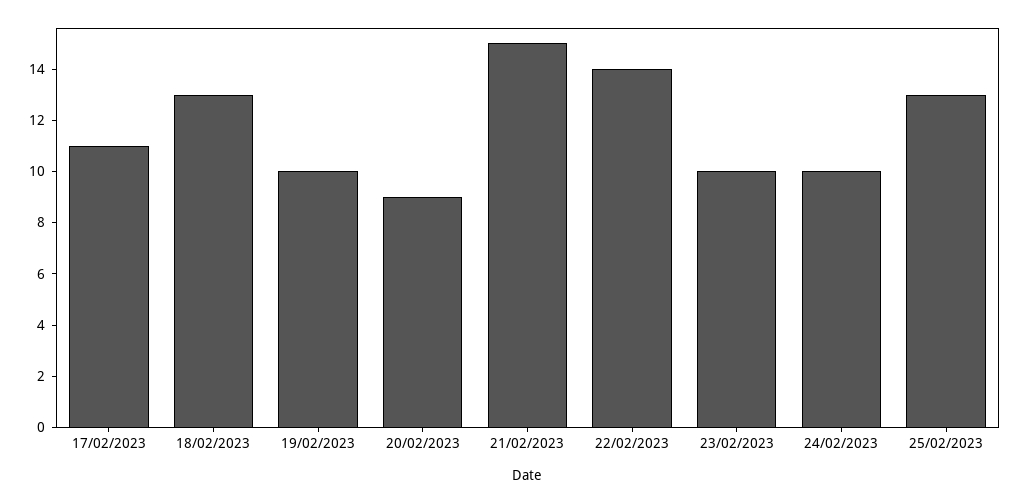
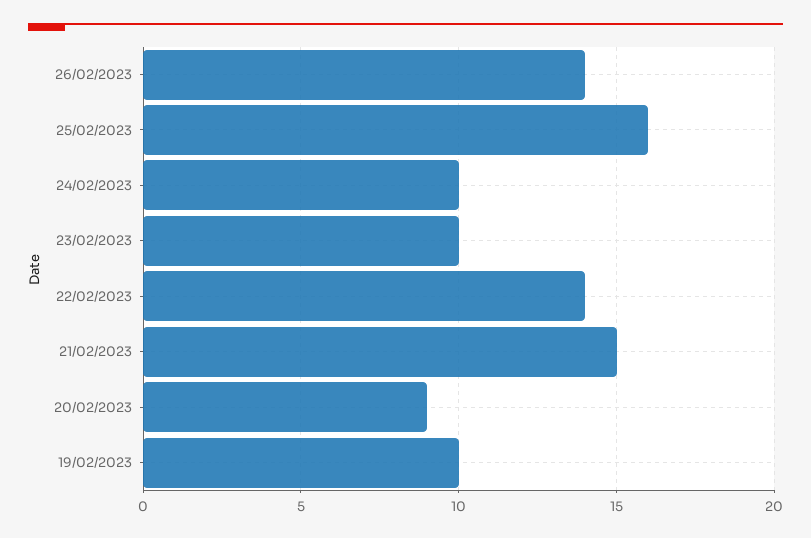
17/02/2023: 11 -> none
18/02/2023: 13 -> none
25/02/2023: 13 -> 16
26/02/2023: none -> 14

